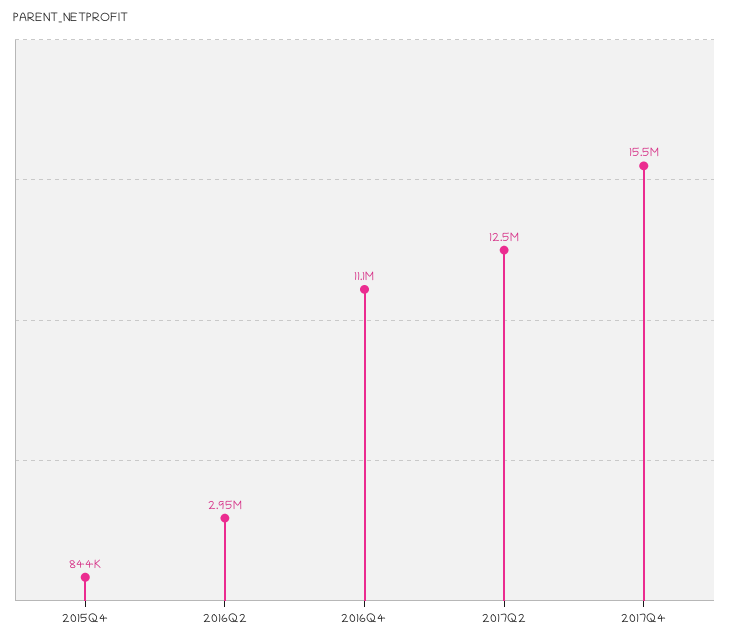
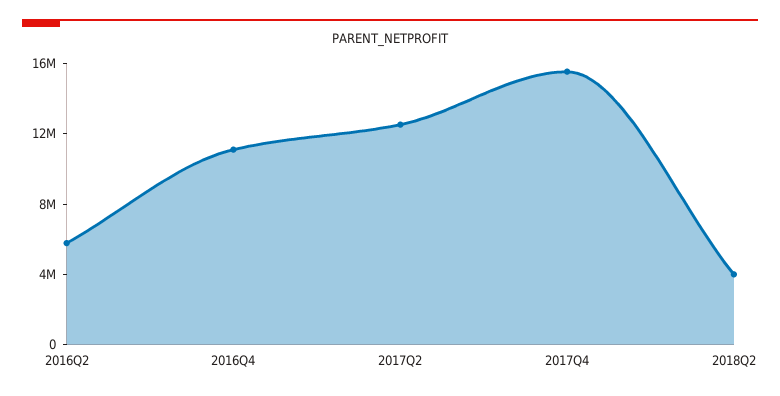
2015Q4: 844000 -> none
2016Q2: 2950000 -> 6000000
2018Q2: none -> 4000000

